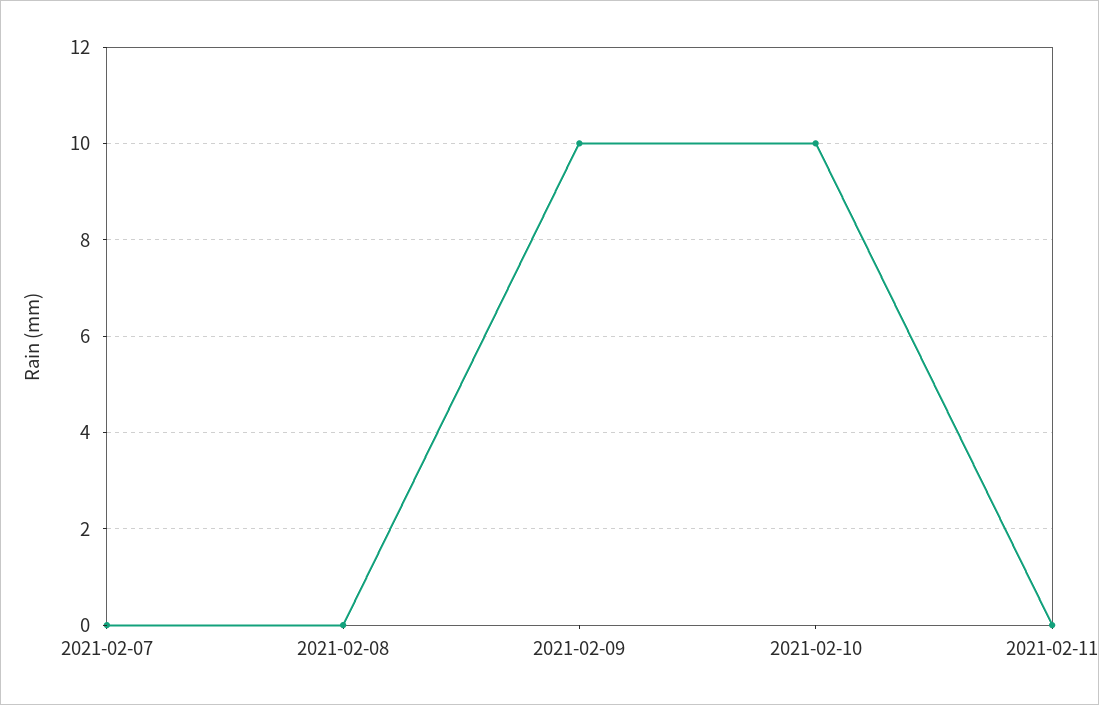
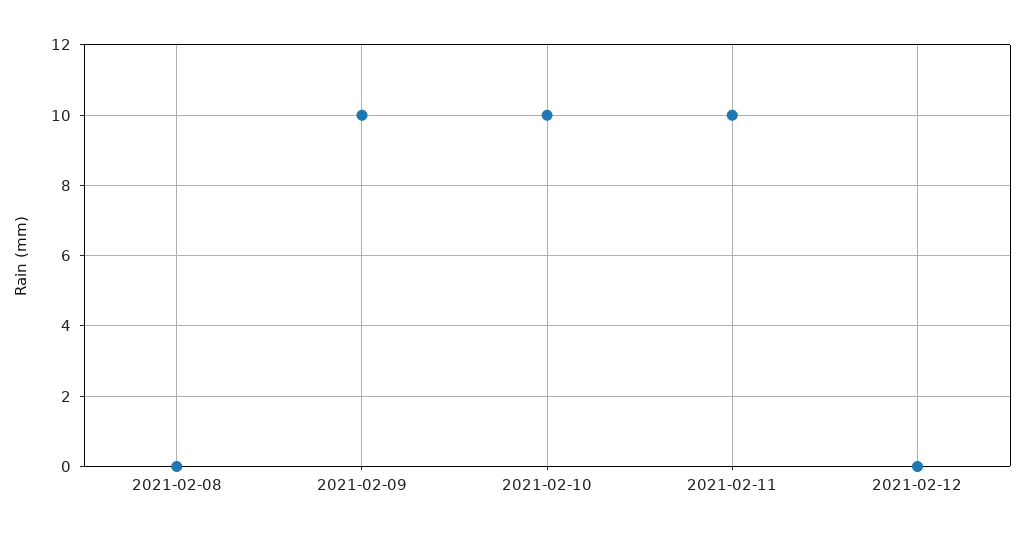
2021-02-07: 0 -> none
2021-02-11: 0 -> 10
2021-02-12: none -> 0

